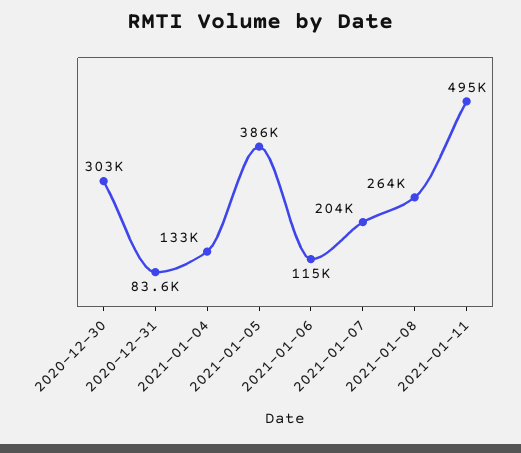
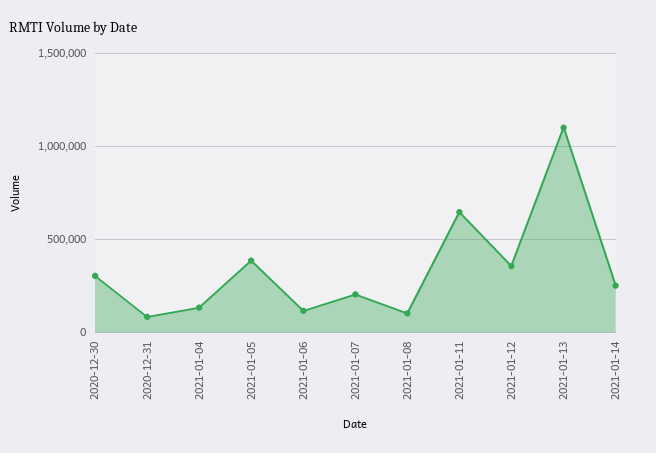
2021-01-08: 264000 -> 100000
2021-01-11: 495000 -> 650000
2021-01-12: none -> 350000
2021-01-13: none -> 1100000
2021-01-14: none -> 250000

